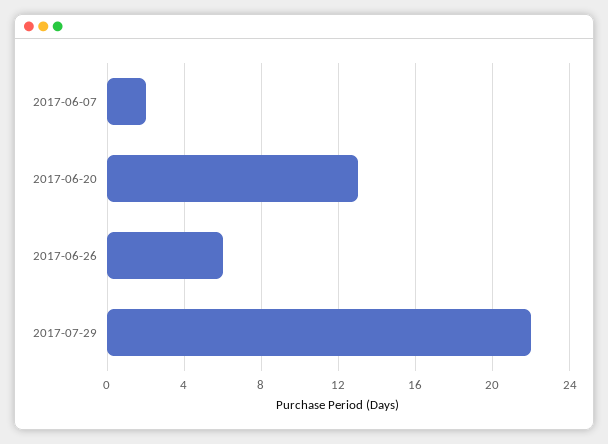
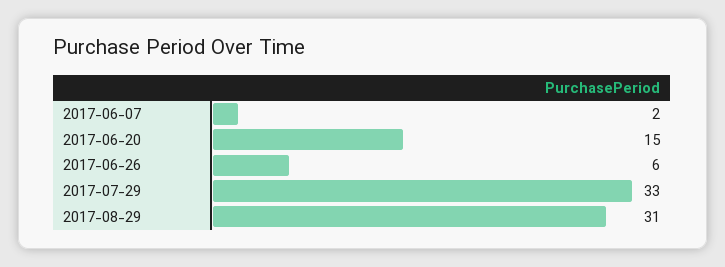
2017-06-20: 13 -> 15
2017-07-29: 22 -> 33
2017-08-29: none -> 31

